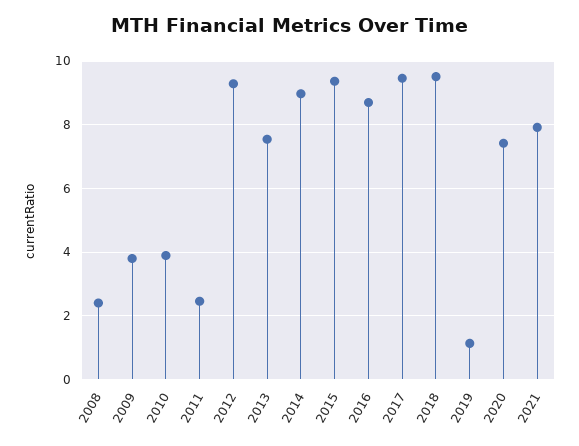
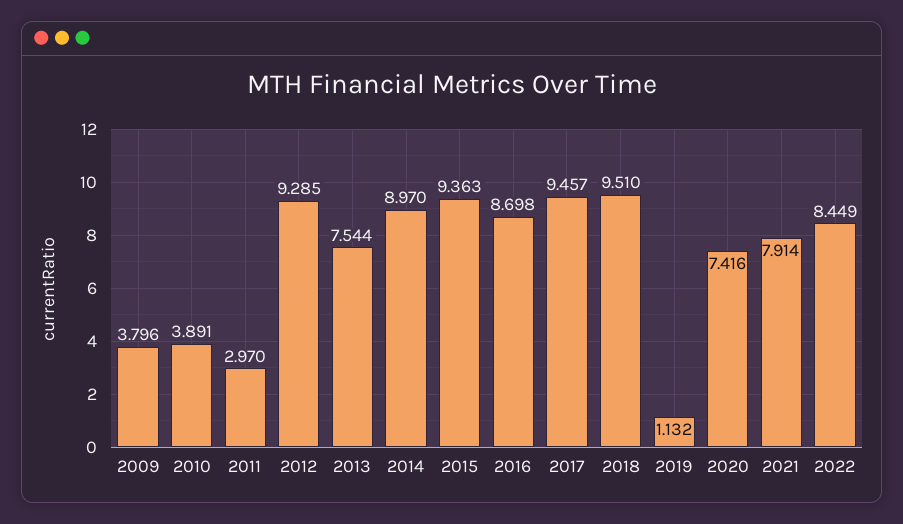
2008: 2.4 -> none
2011: 2.4 -> 2.97
2022: none -> 8.449

